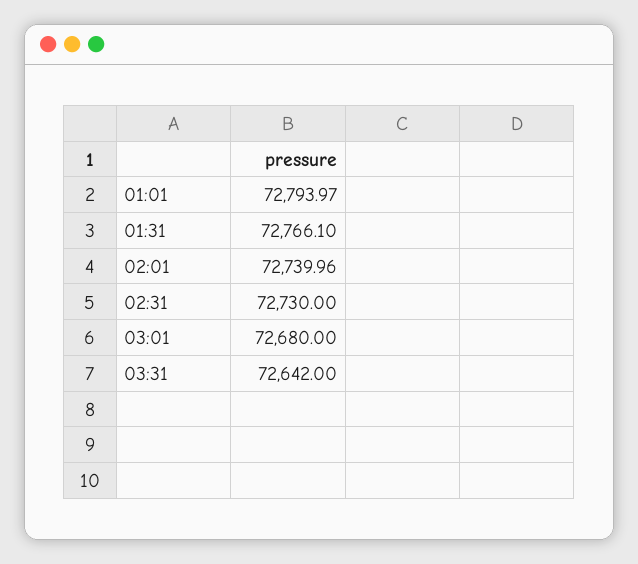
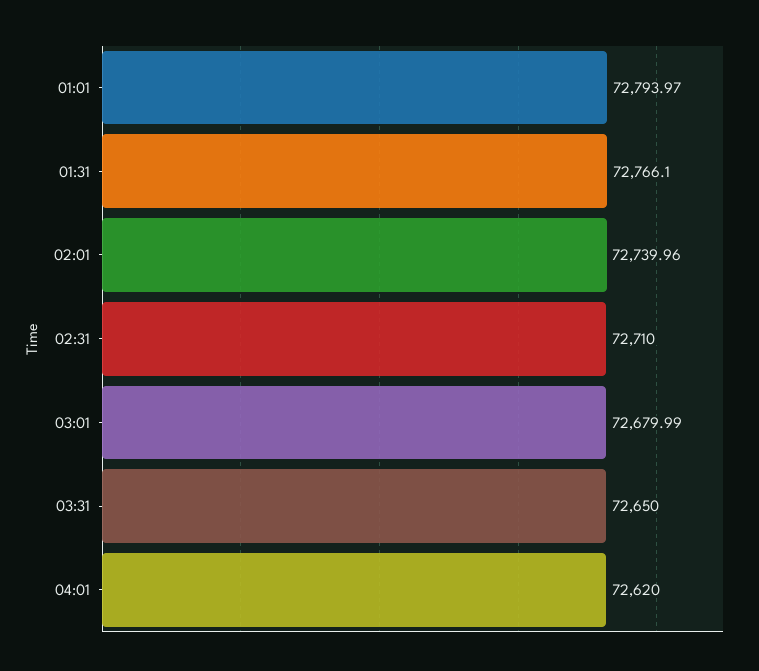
02:31: 72730 -> 72710
03:01: 72680 -> 72679.99
03:31: 72642 -> 72650
04:01: none -> 72620

